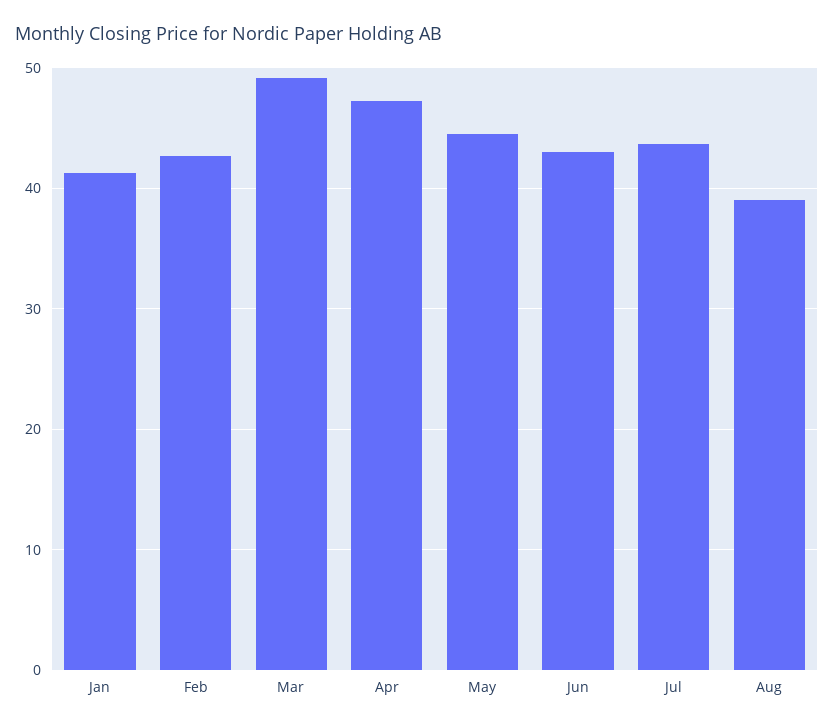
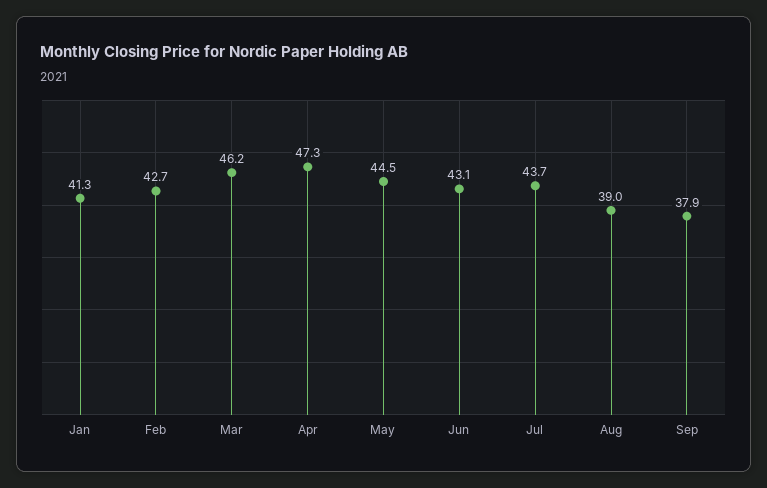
Mar: 49 -> 46.2
Sep: none -> 37.9

